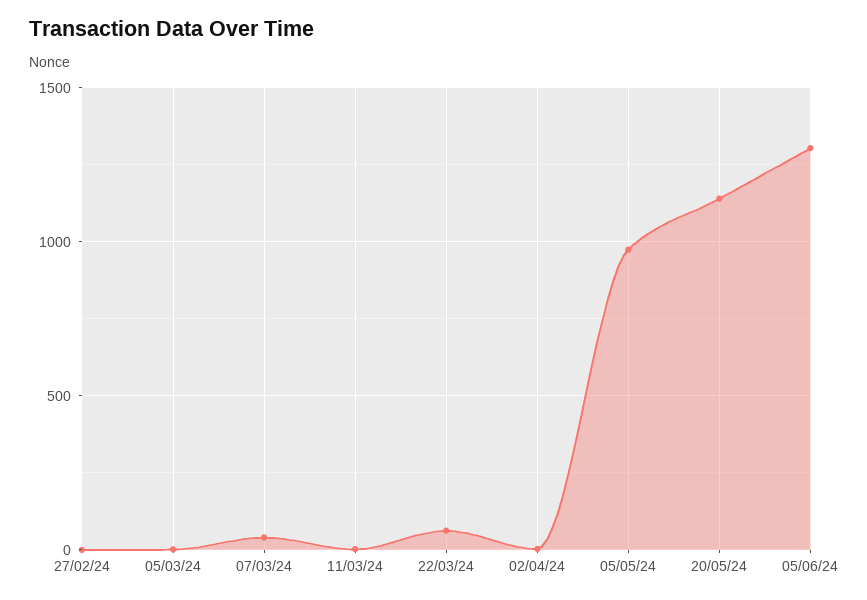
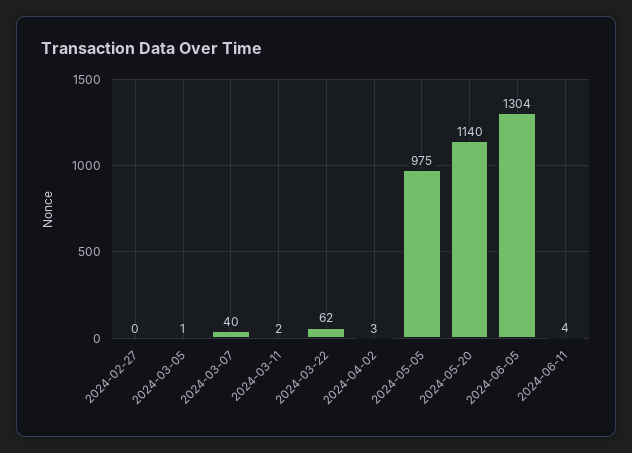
2024-06-11: none -> 4

